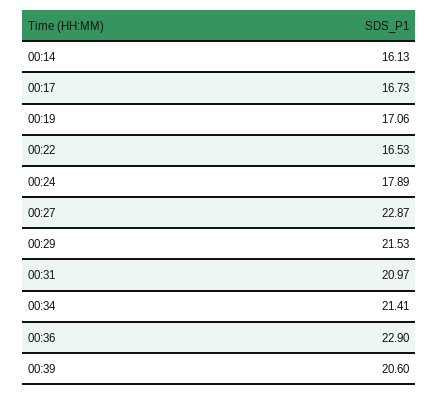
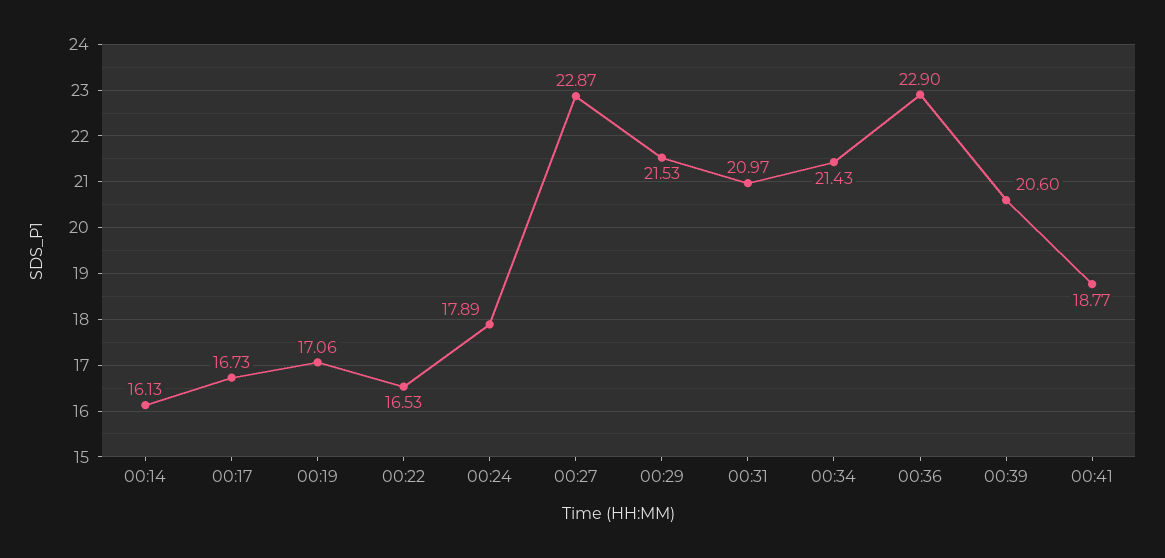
00:34: 21.41 -> 21.43
00:41: none -> 18.77

